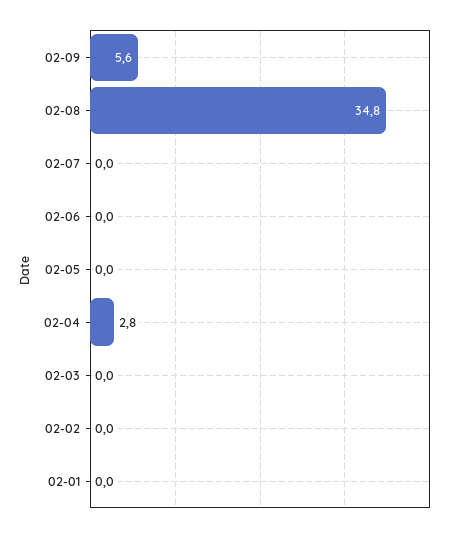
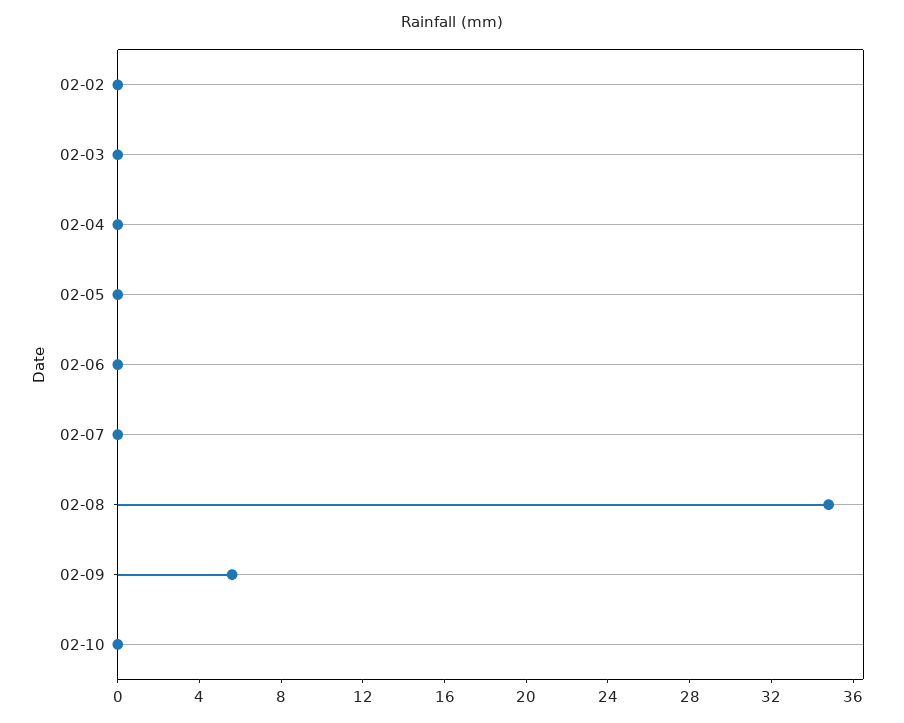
02-04: 2.8 -> 0
02-01: 0 -> none
02-10: none -> 0

